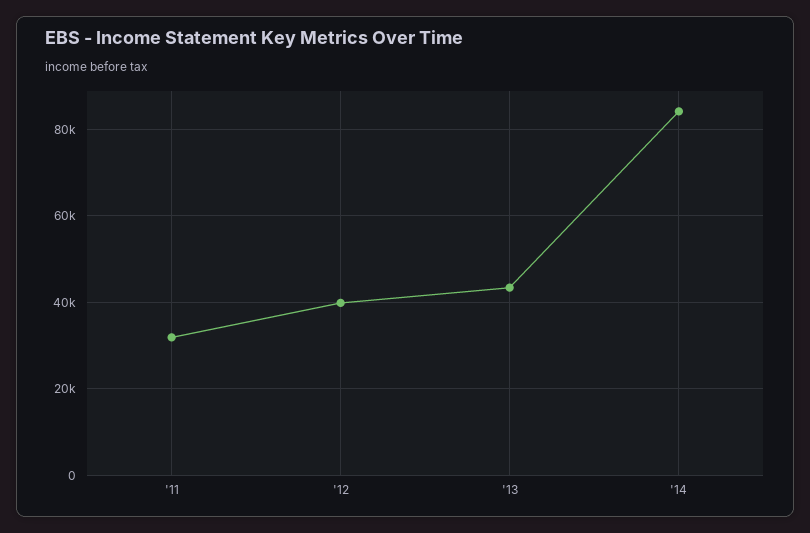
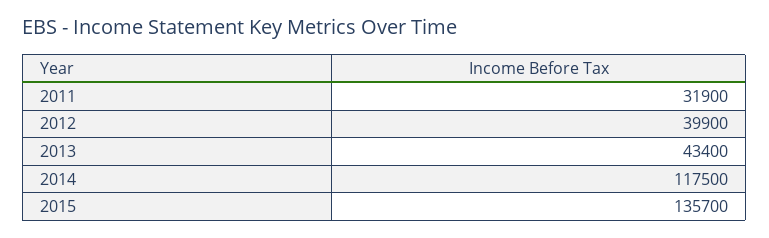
'14: 84000 -> 117500
2015: none -> 135700

